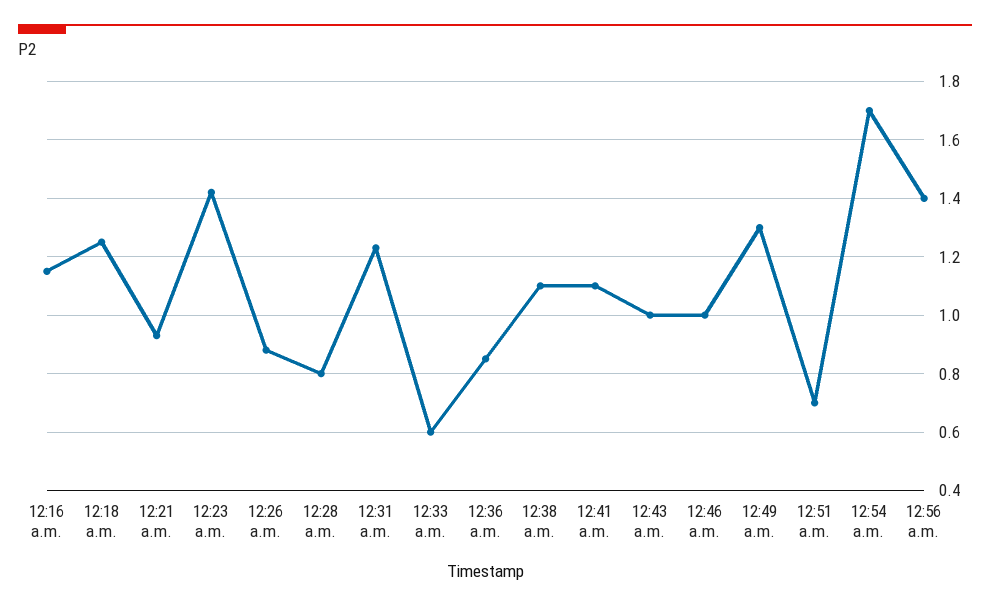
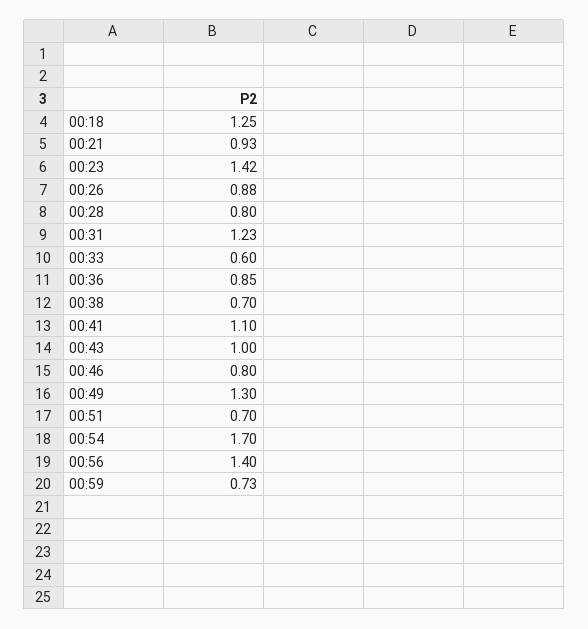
12:16 a.m.: 1.15 -> none
12:38 a.m.: 1.1 -> 0.7
12:46 a.m.: 1 -> 0.8
00:59: none -> 0.73

